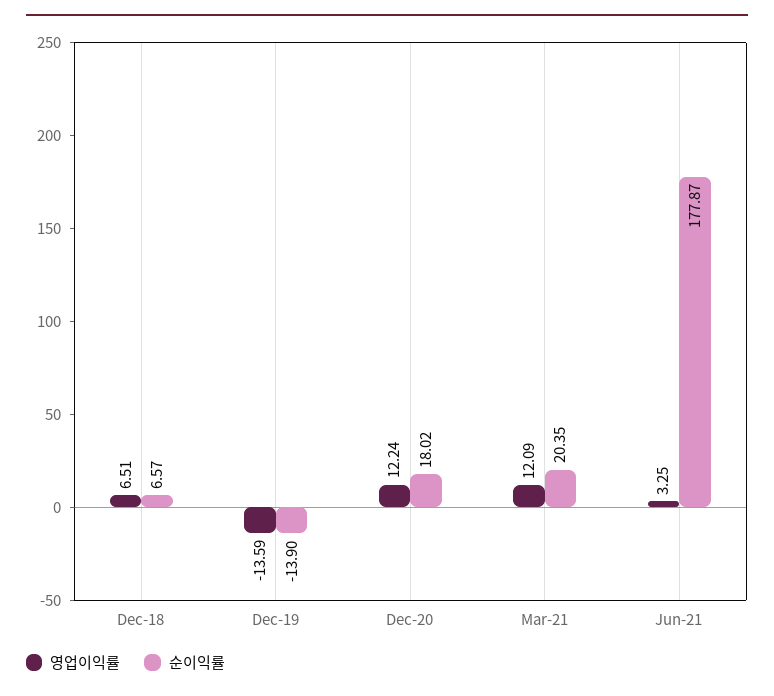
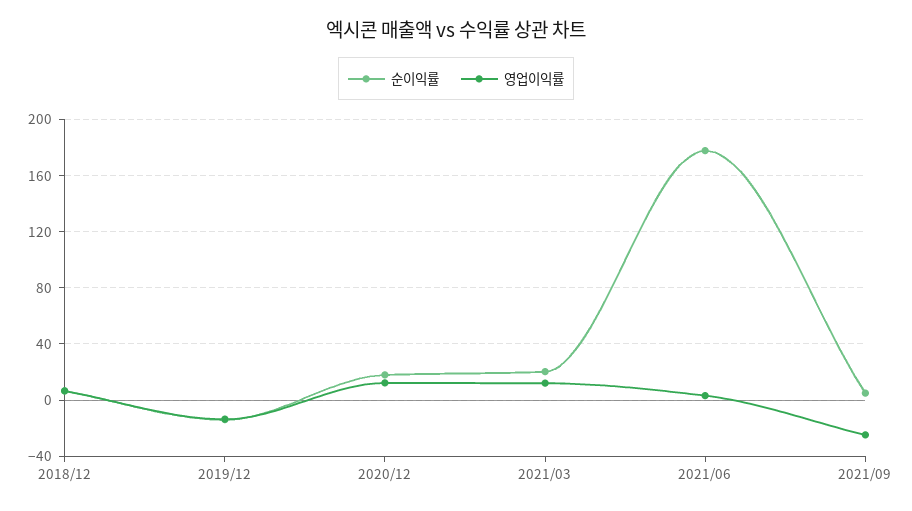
순이익률, 2021/09: none -> 5
영업이익률, 2021/09: none -> -25

